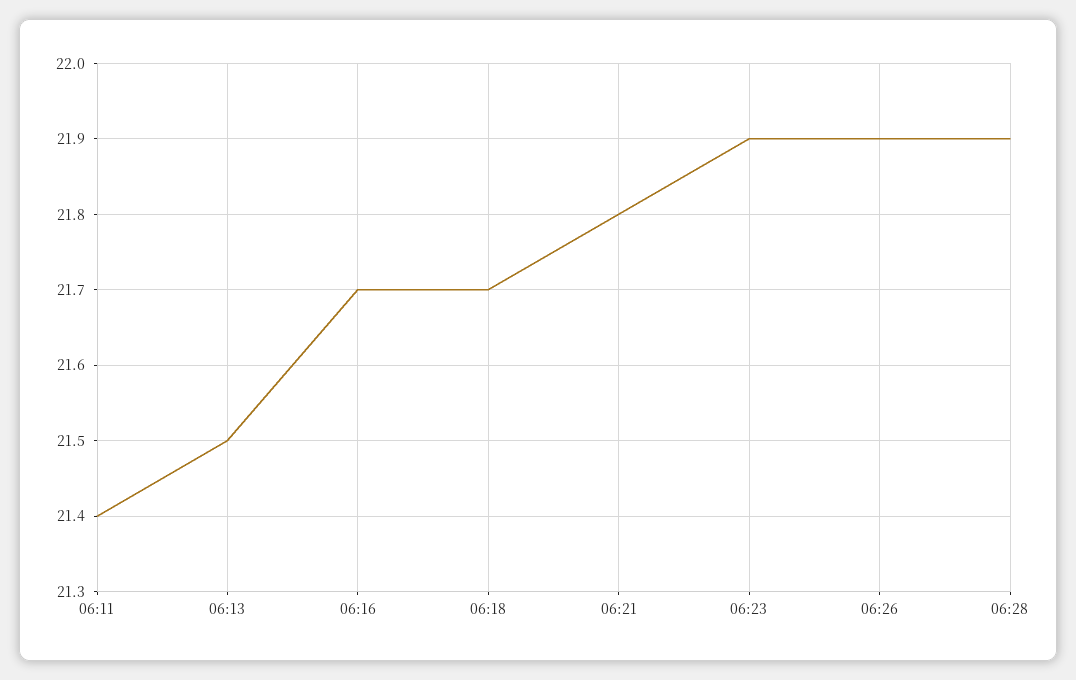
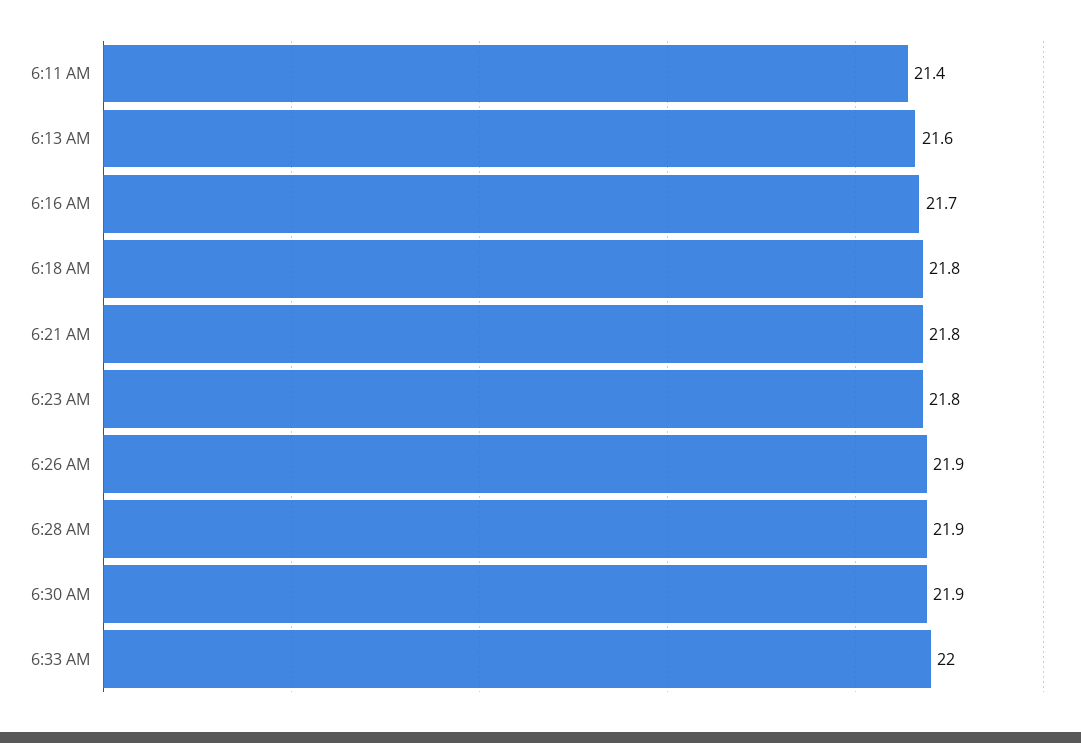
06:13: 21.5 -> 21.6
06:18: 21.7 -> 21.8
06:23: 21.9 -> 21.8
6:30 AM: none -> 21.9
6:33 AM: none -> 22

